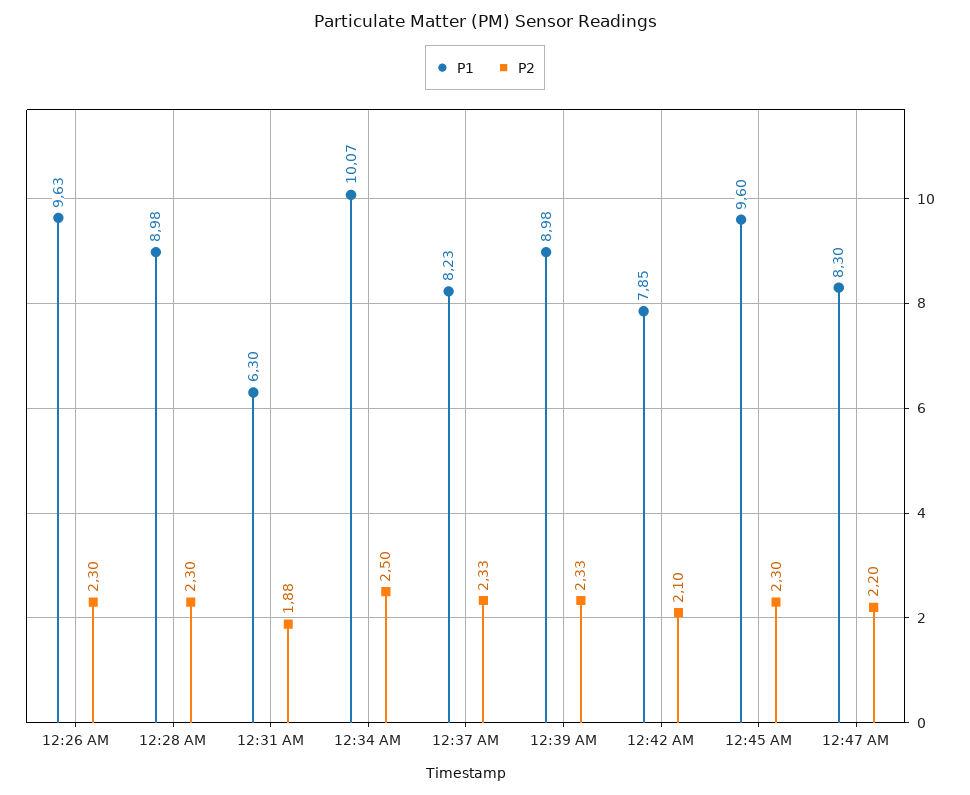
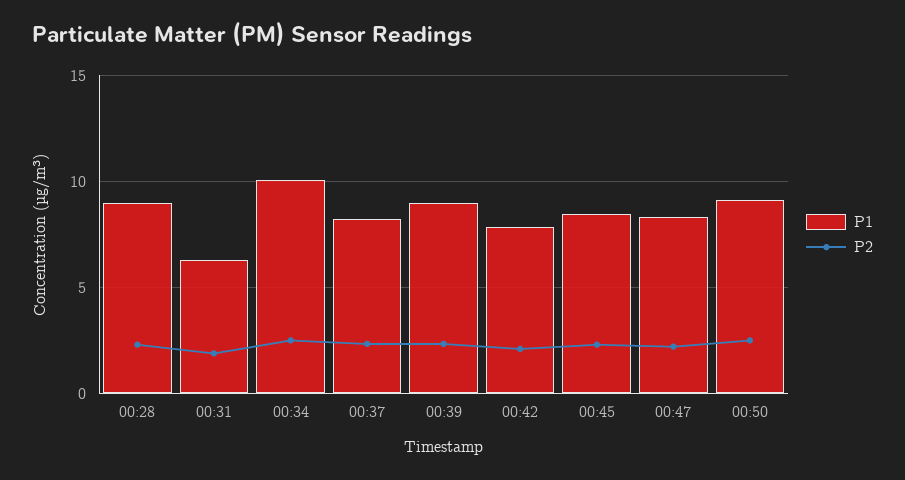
P1, 12:26 AM: 9.63 -> none
P2, 12:26 AM: 2.3 -> none
P1, 12:45 AM: 9.6 -> 8.5
P1, 00:50: none -> 9
P2, 00:50: none -> 2.5

